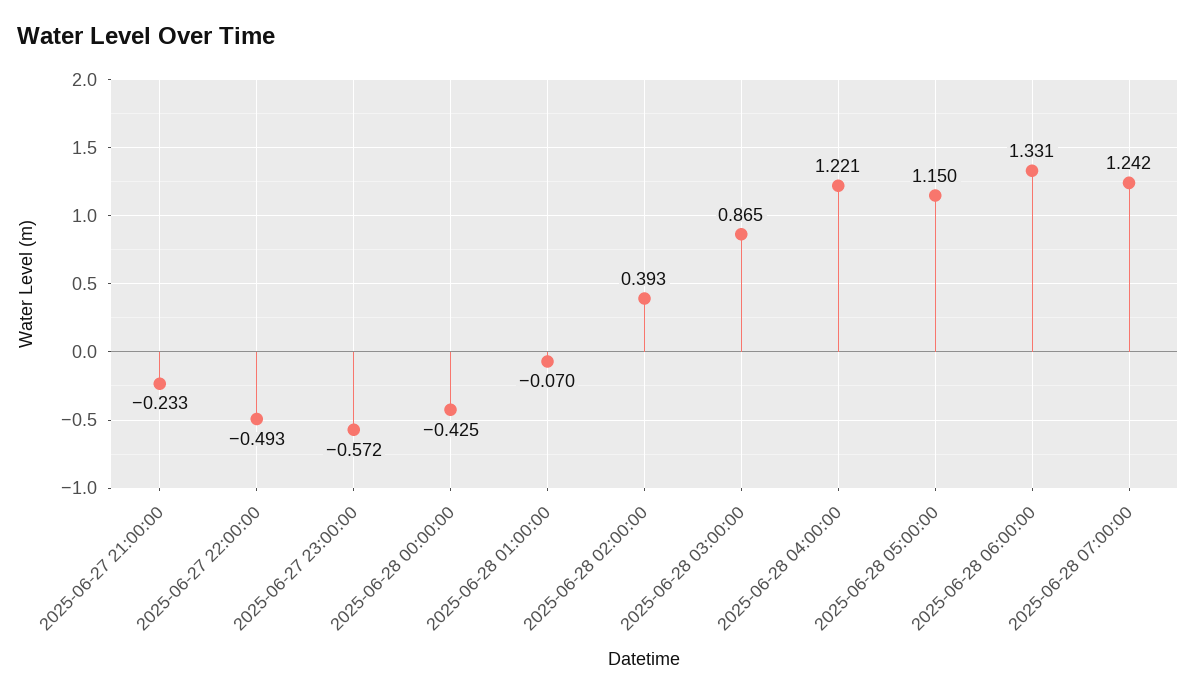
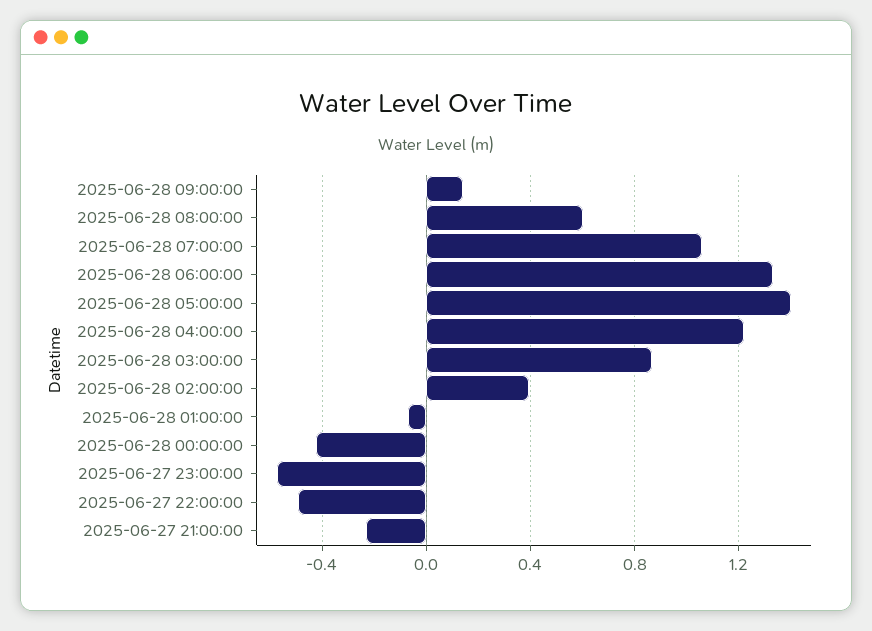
2025-06-28 05:00:00: 1.15 -> 1.4
2025-06-28 07:00:00: 1.242 -> 1.05
2025-06-28 09:00:00: none -> 0.15
2025-06-28 08:00:00: none -> 0.6

